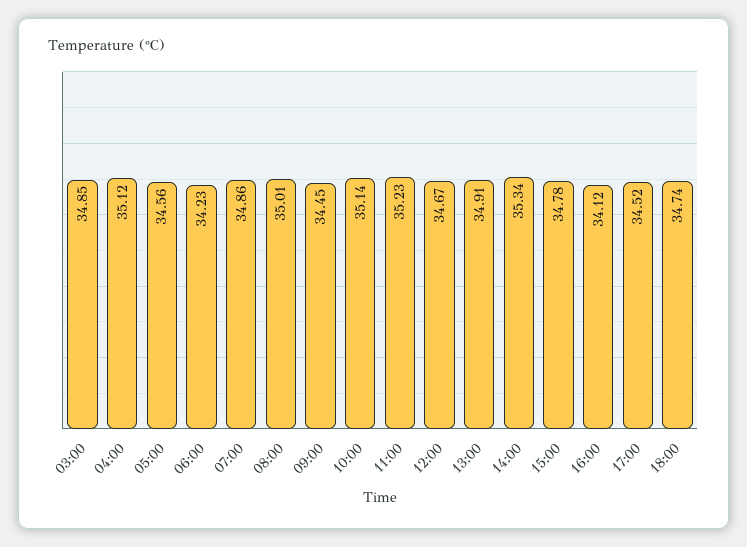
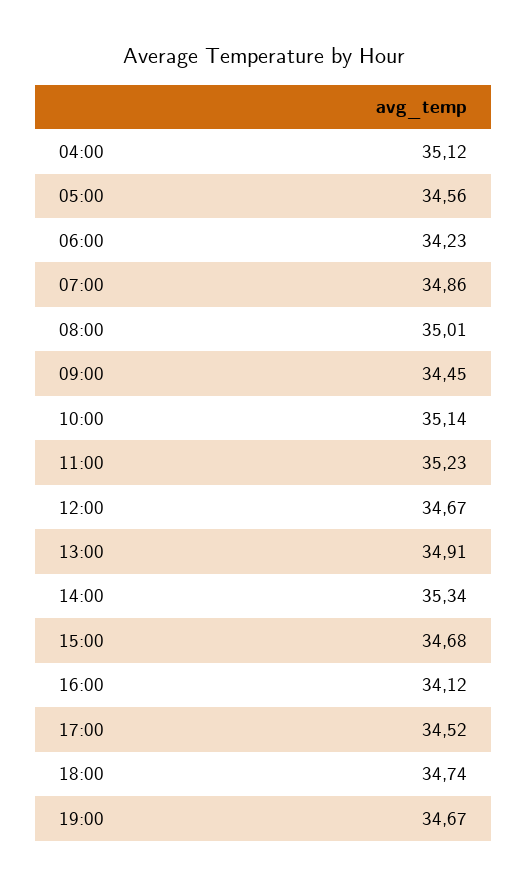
03:00: 34.85 -> none
15:00: 34.78 -> 34.68
19:00: none -> 34.67

